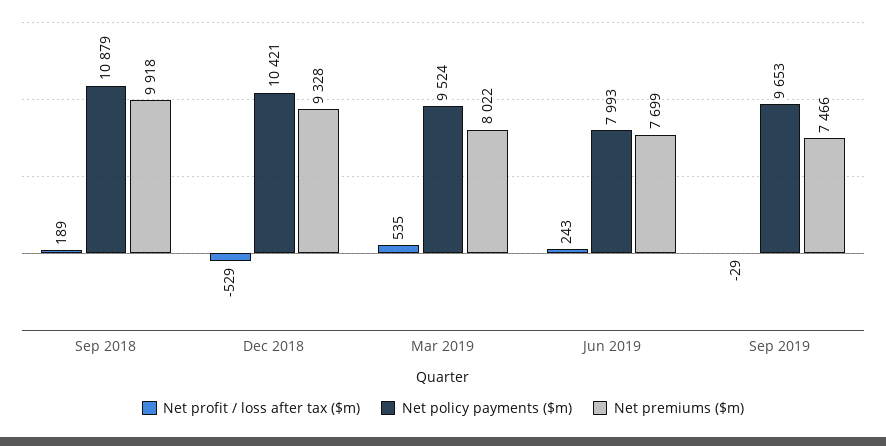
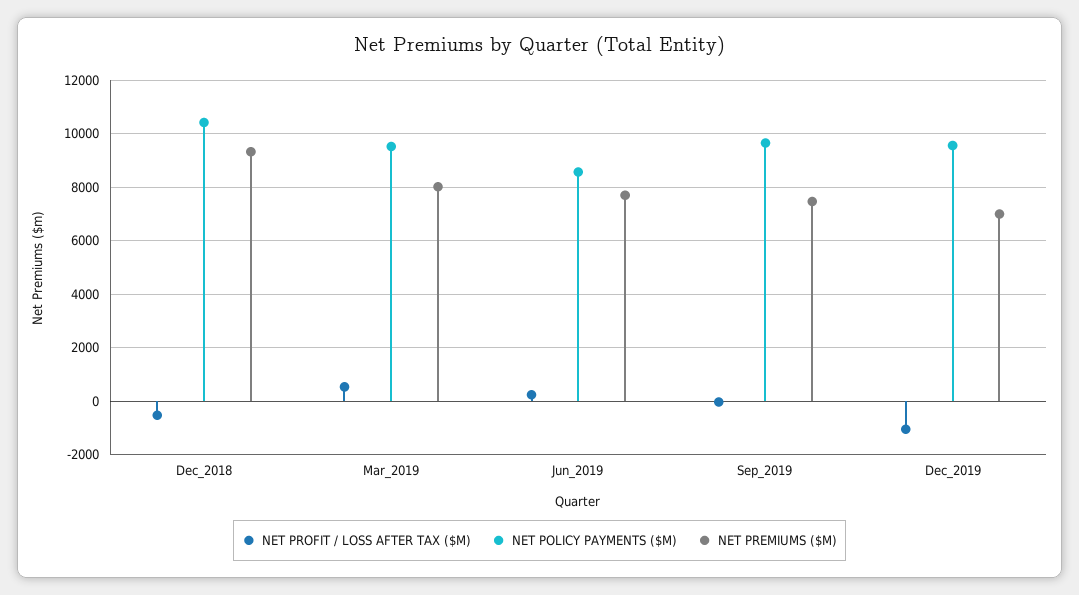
Net profit / loss after tax ($m), Sep 2018: 189 -> none
Net policy payments ($m), Sep 2018: 10879 -> none
Net premiums ($m), Sep 2018: 9918 -> none
Net policy payments ($m), Jun 2019: 7993 -> 8500
Net profit / loss after tax ($m), Dec_2019: none -> -1000
Net policy payments ($m), Dec_2019: none -> 9500
Net premiums ($m), Dec_2019: none -> 7000

